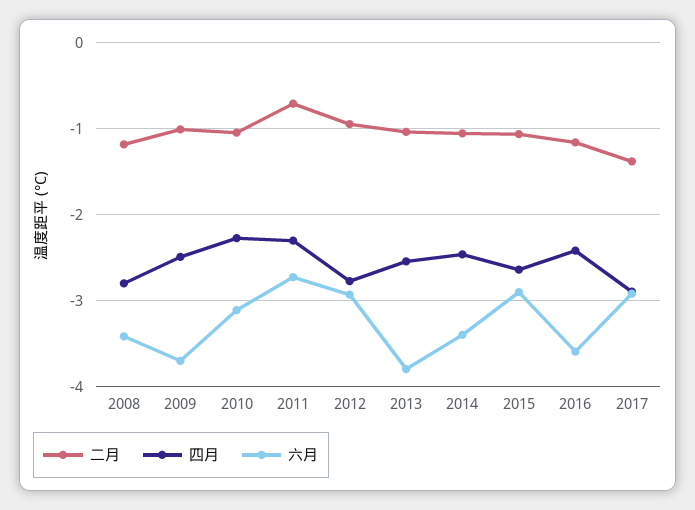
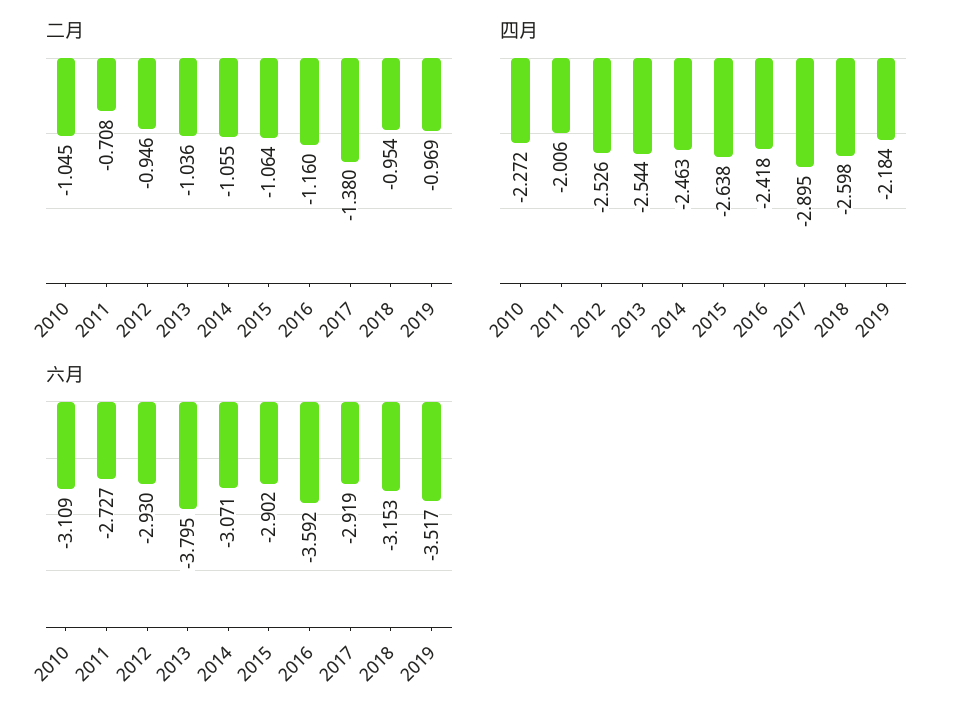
二月, 2008: -1.2 -> none
四月, 2008: -2.8 -> none
六月, 2008: -3.4 -> none
二月, 2009: -1 -> none
四月, 2009: -2.5 -> none
六月, 2009: -3.7 -> none
四月, 2011: -2.3 -> -2.006
四月, 2012: -2.8 -> -2.526
六月, 2014: -3.4 -> -3.071
二月, 2018: none -> -0.954
二月, 2019: none -> -0.969
四月, 2018: none -> -2.598
四月, 2019: none -> -2.184
六月, 2018: none -> -3.153
六月, 2019: none -> -3.517

